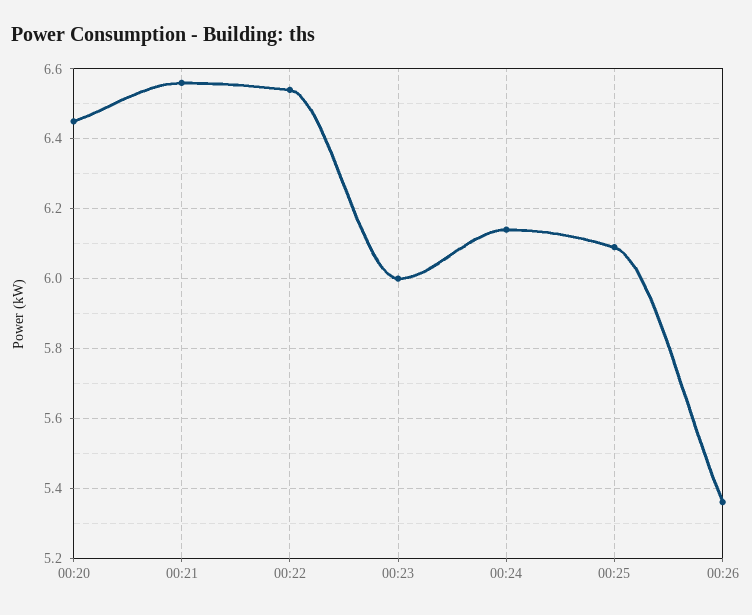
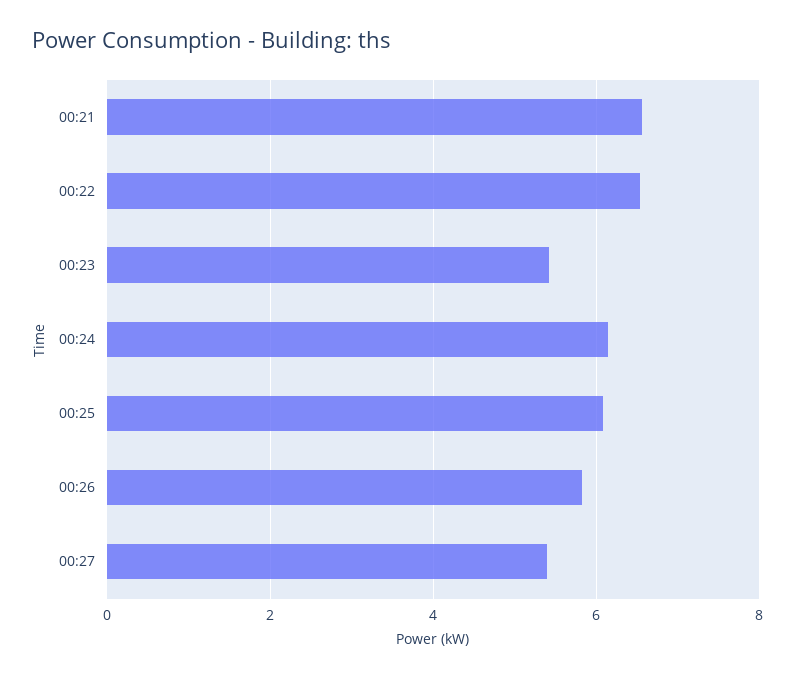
00:20: 6.45 -> none
00:23: 6 -> 5.4
00:26: 5.35 -> 5.8
00:27: none -> 5.4

